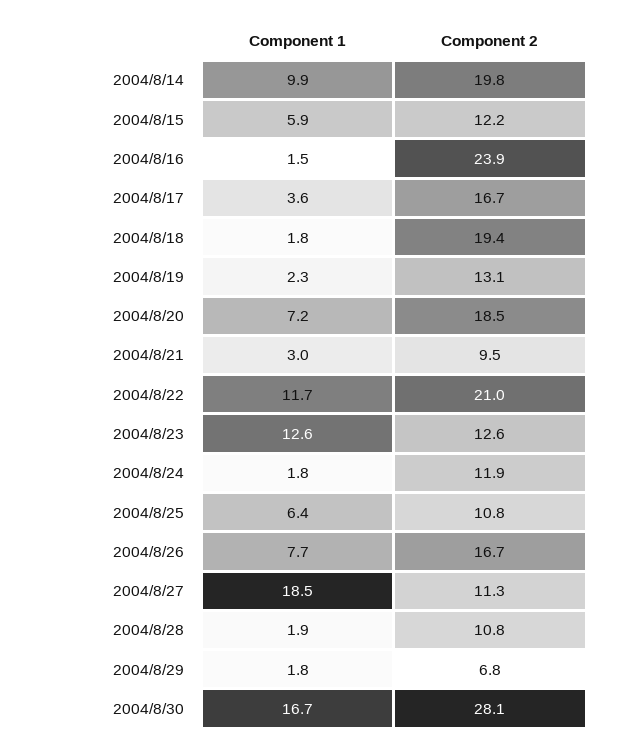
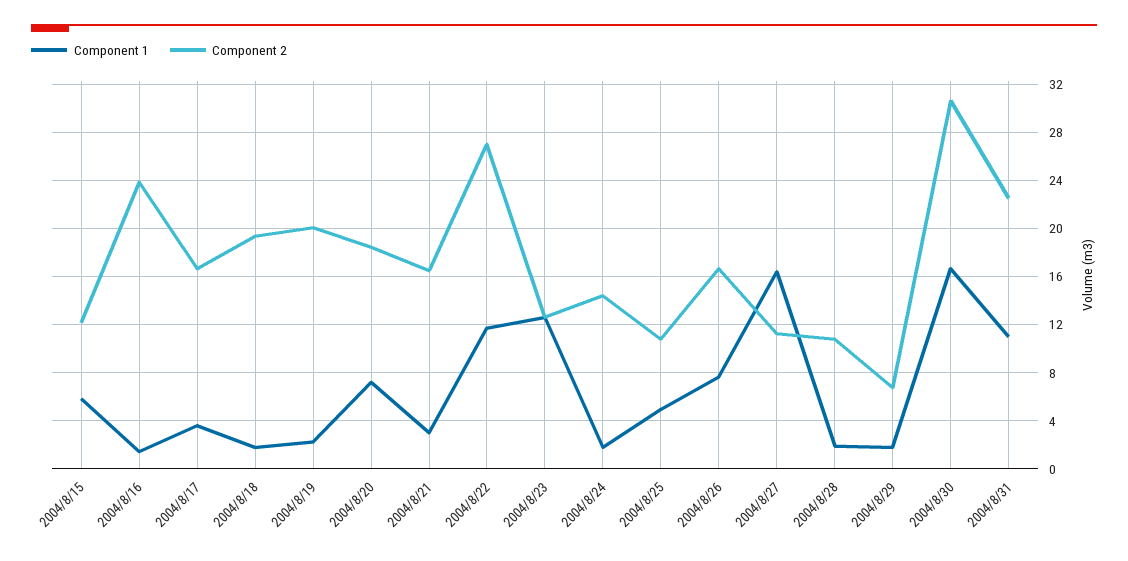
Component 1, 2004/8/14: 9.9 -> none
Component 2, 2004/8/14: 19.8 -> none
Component 2, 2004/8/19: 13.1 -> 20
Component 2, 2004/8/21: 9.5 -> 16.5
Component 2, 2004/8/22: 21 -> 27
Component 2, 2004/8/24: 11.9 -> 14.5
Component 1, 2004/8/25: 6.4 -> 5
Component 1, 2004/8/27: 18.5 -> 16.5
Component 2, 2004/8/30: 28.1 -> 30.5
Component 1, 2004/8/31: none -> 11
Component 2, 2004/8/31: none -> 22.5

